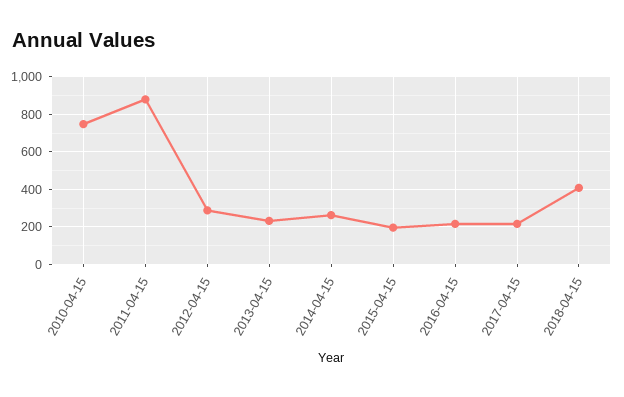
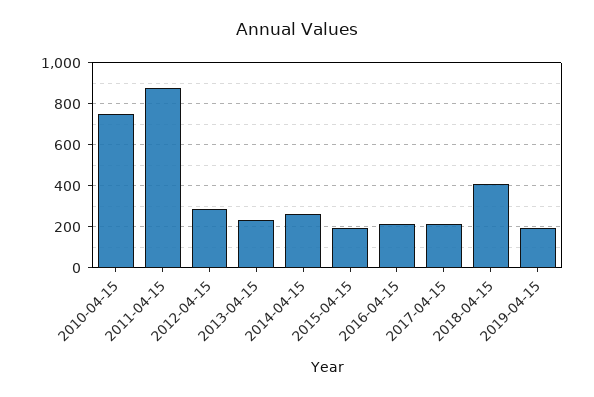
2019-04-15: none -> 200

